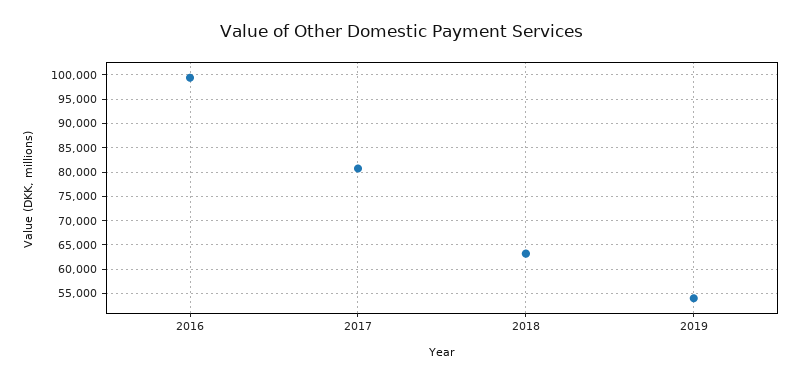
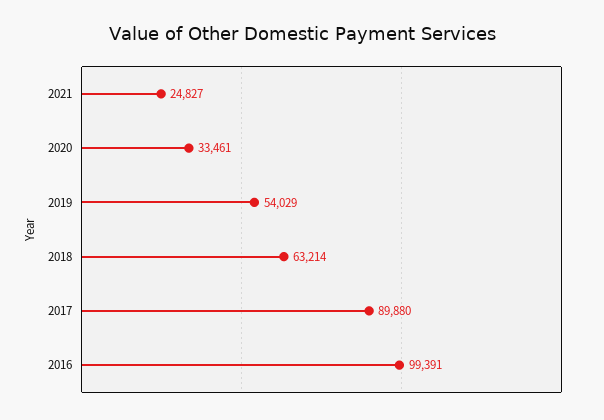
2017: 80000 -> 89880
2021: none -> 24827
2020: none -> 33461

